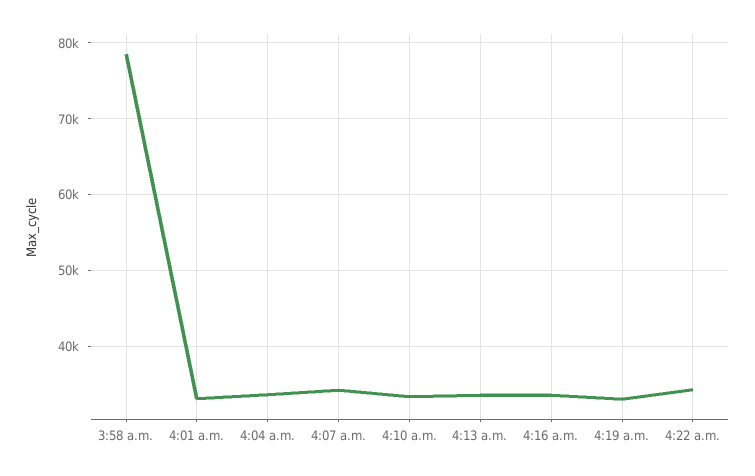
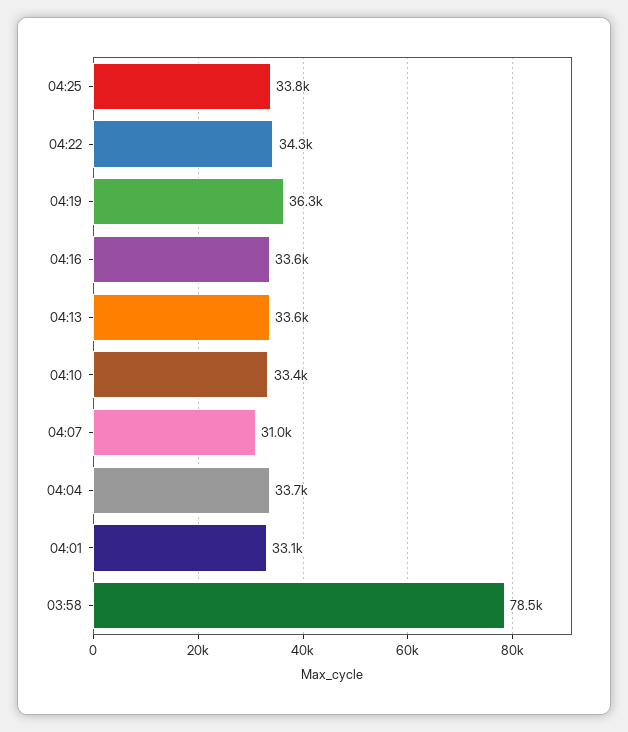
4:07 a.m.: 34000 -> 31000
4:19 a.m.: 33000 -> 36300
04:25: none -> 33800

